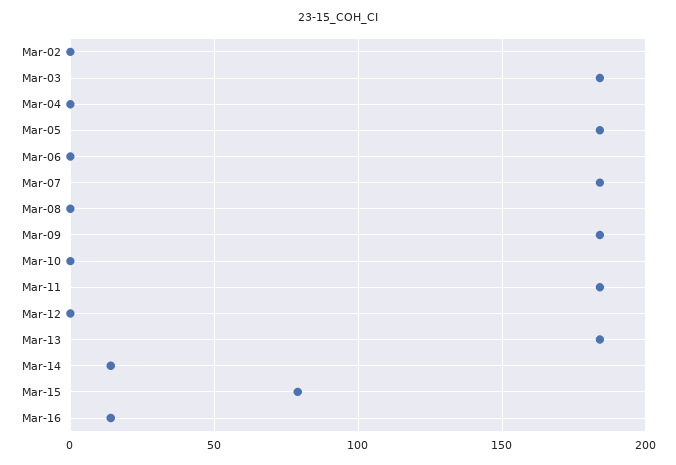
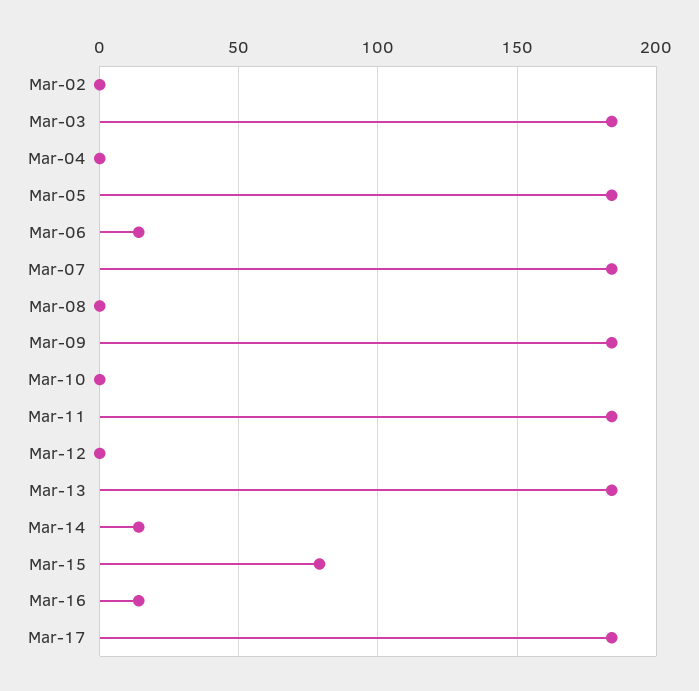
Mar-06: 0 -> 15
Mar-17: none -> 185

